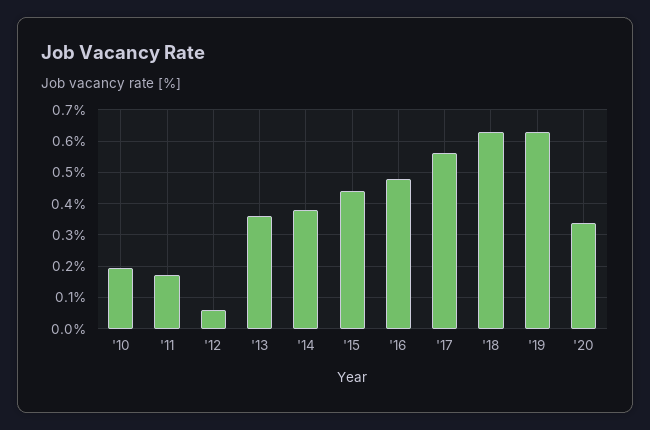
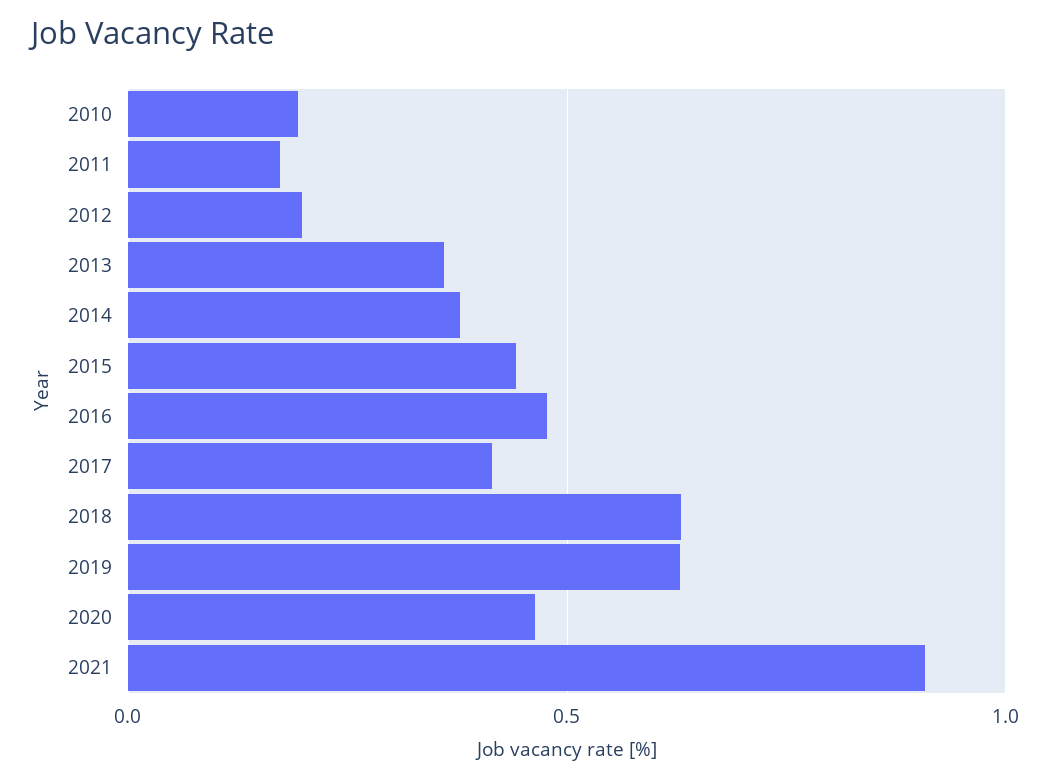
'12: 0.06 -> 0.2
'17: 0.56 -> 0.4
'20: 0.34 -> 0.45
2021: none -> 0.9

